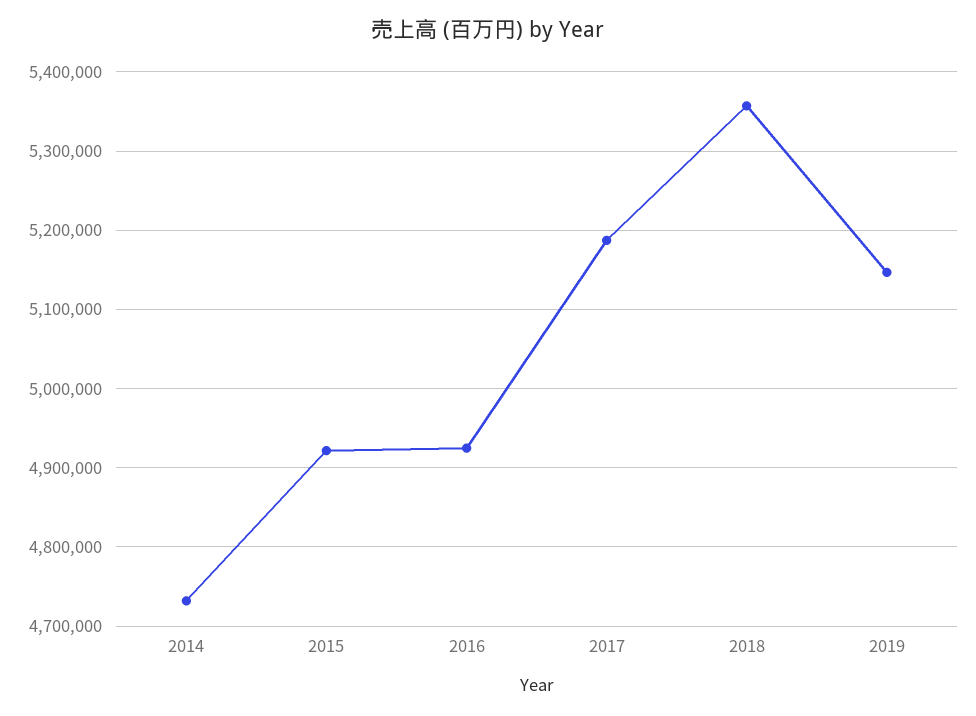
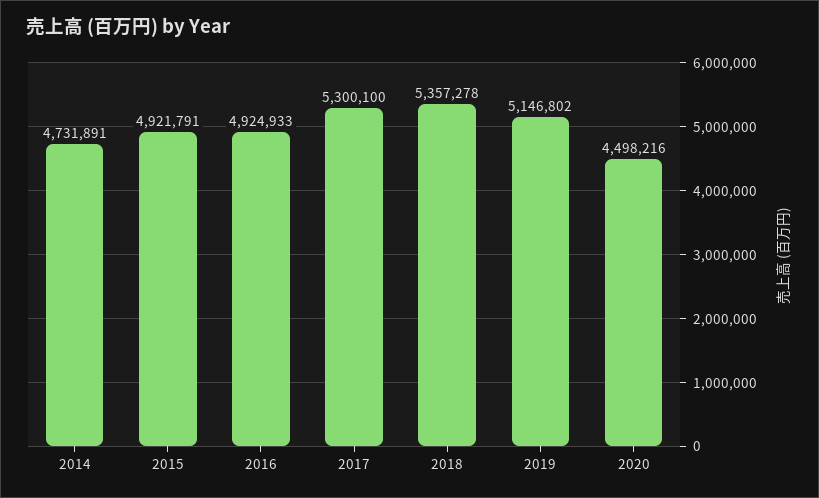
2017: 5190000 -> 5300100
2020: none -> 4498216

